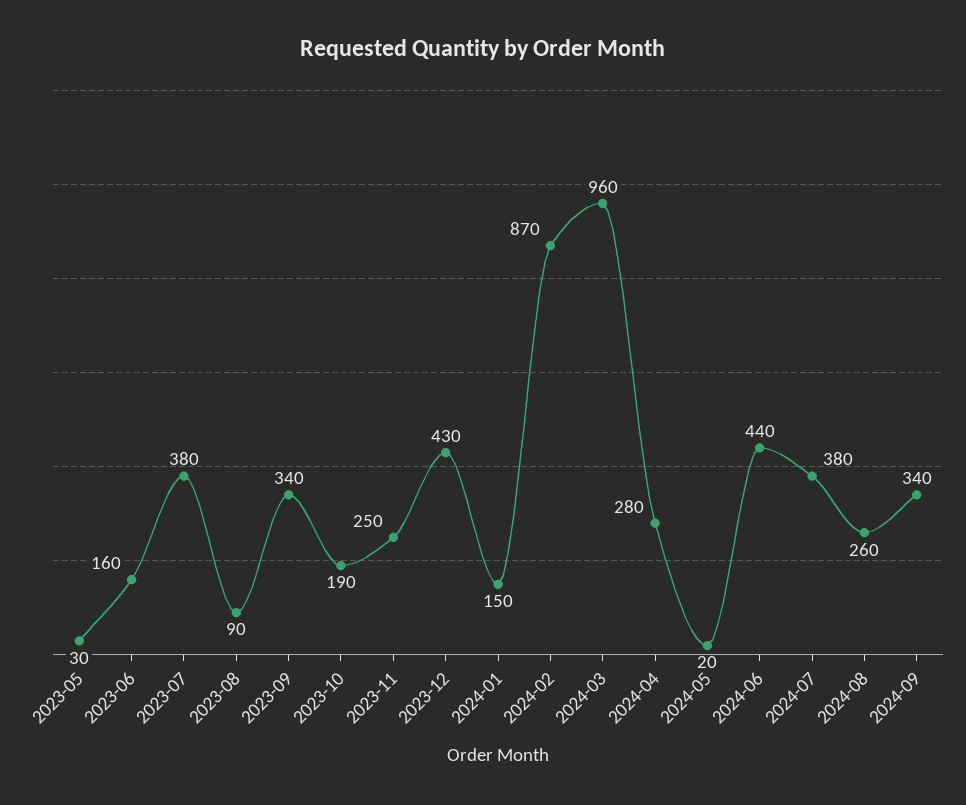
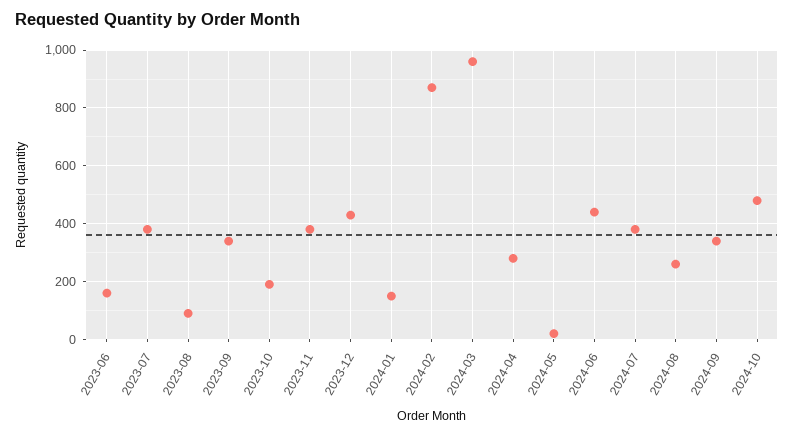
2023-05: 30 -> none
2023-11: 250 -> 375
2024-10: none -> 475

